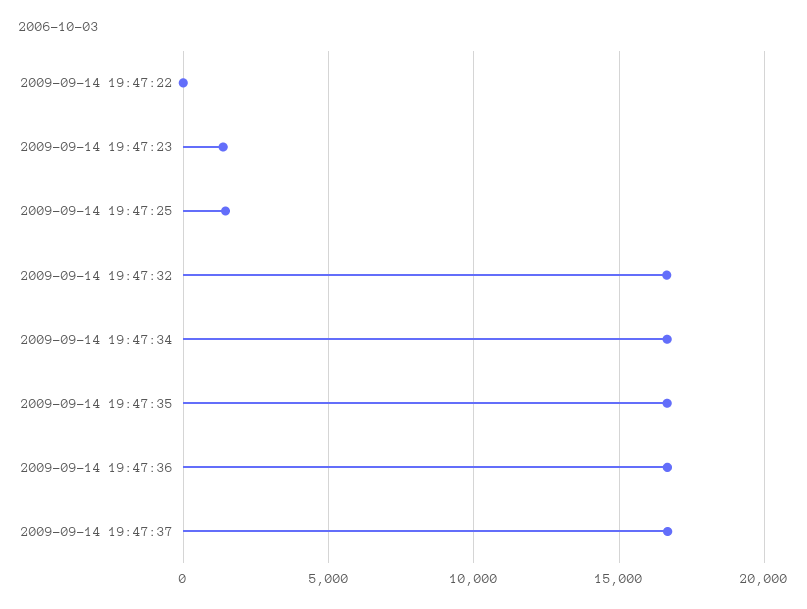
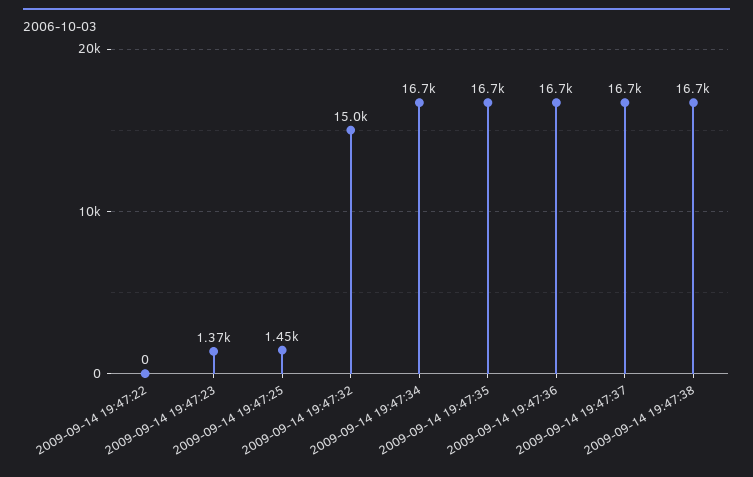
2009-09-14 19:47:32: 16500 -> 15000
2009-09-14 19:47:38: none -> 16700

